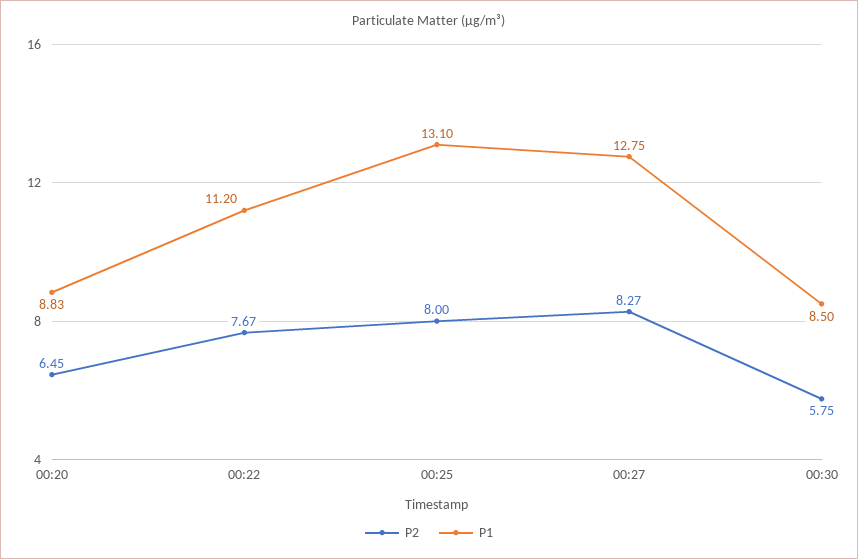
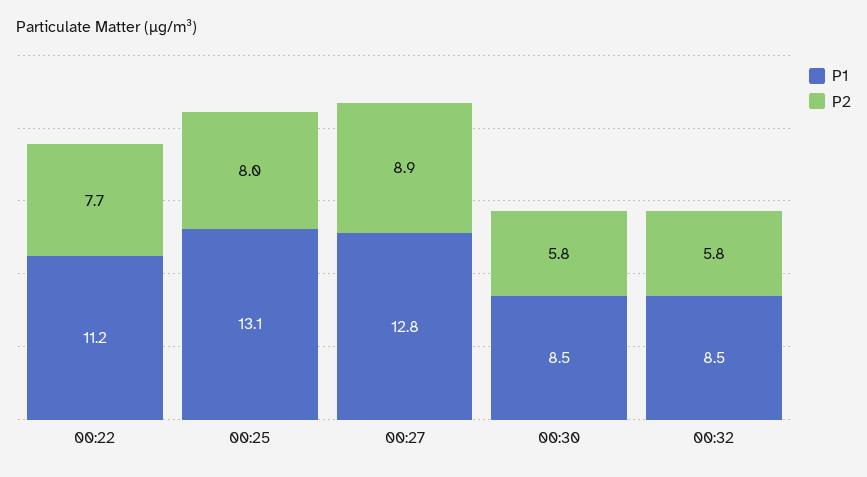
P2, 00:20: 6.45 -> none
P1, 00:20: 8.83 -> none
P2, 00:27: 8.27 -> 8.9
P1, 00:32: none -> 8.5
P2, 00:32: none -> 5.8

